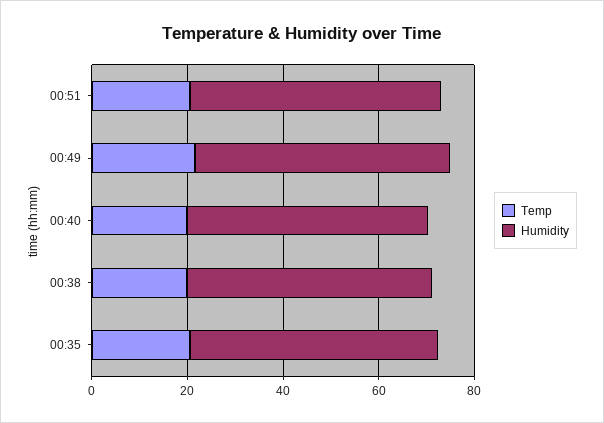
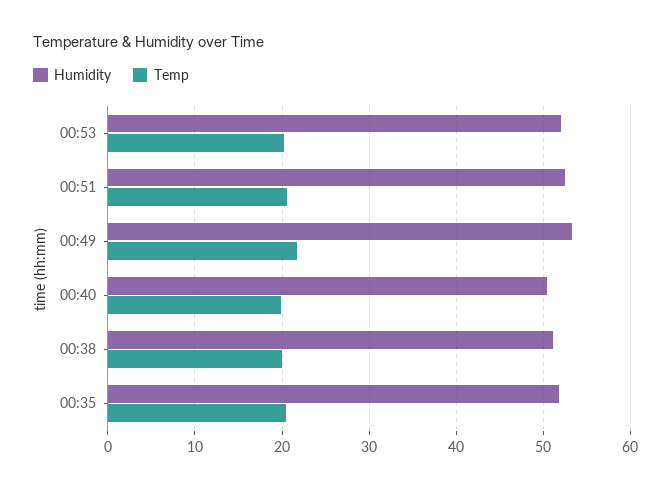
Humidity, 00:53: none -> 52
Temp, 00:53: none -> 20

